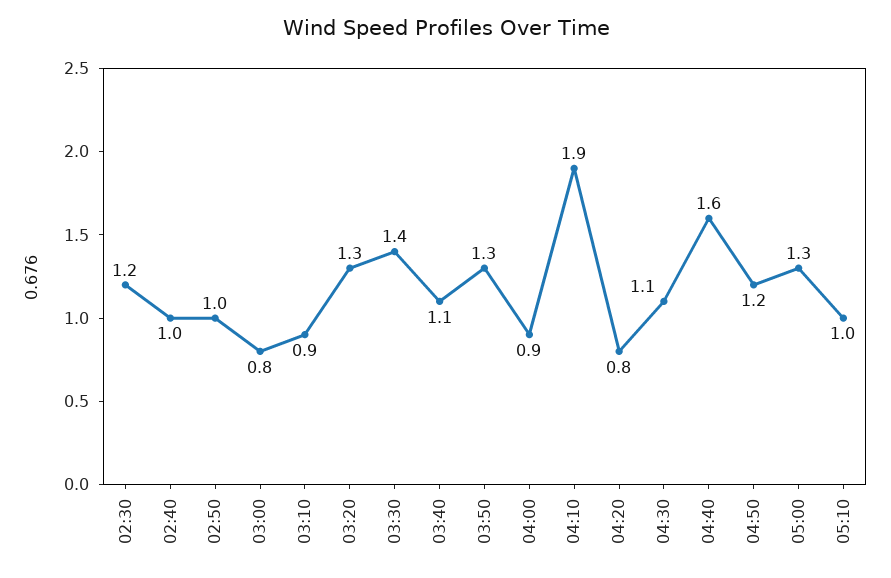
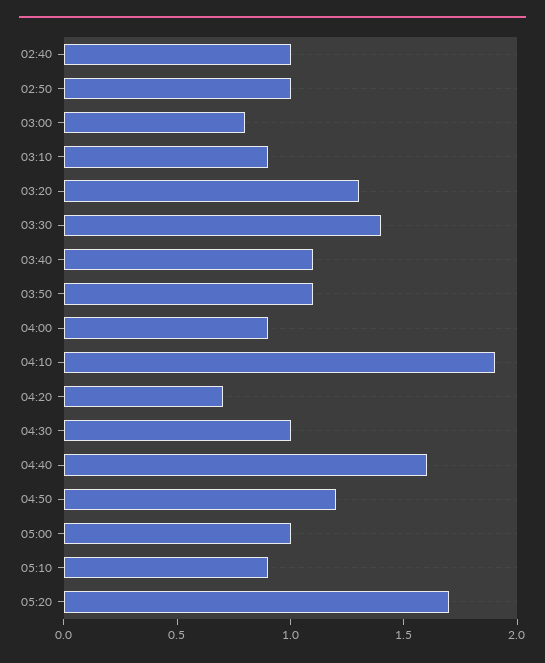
02:30: 1.2 -> none
03:50: 1.3 -> 1.1
04:20: 0.8 -> 0.7
04:30: 1.1 -> 1
05:00: 1.3 -> 1
05:10: 1 -> 0.9
05:20: none -> 1.7

